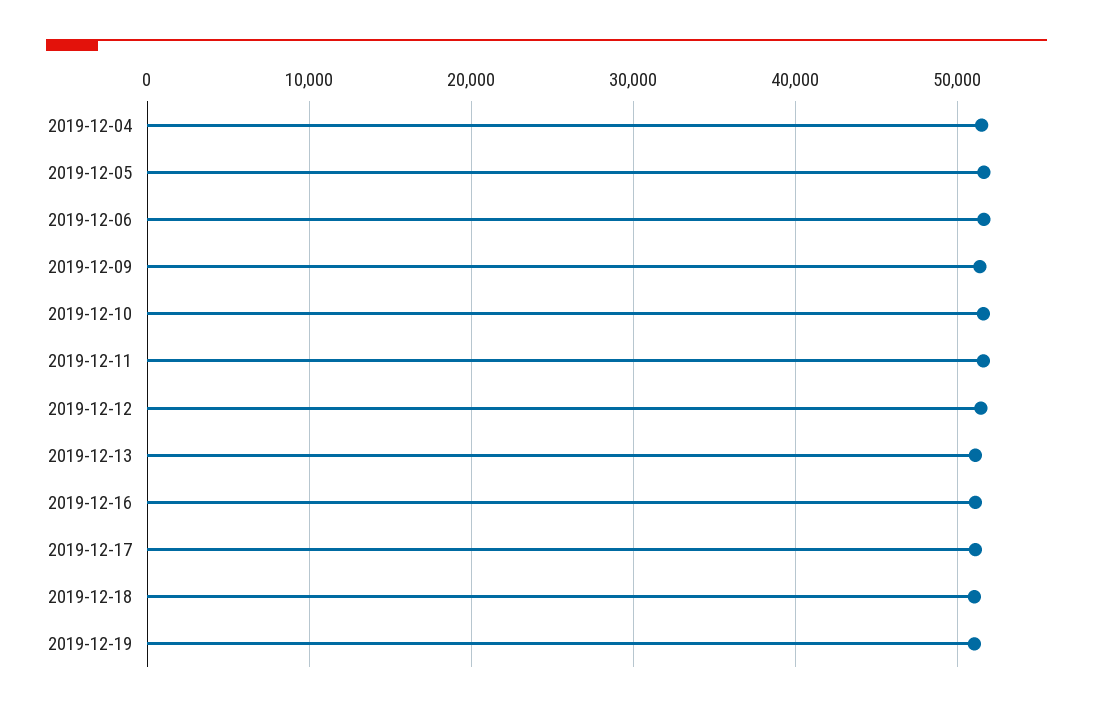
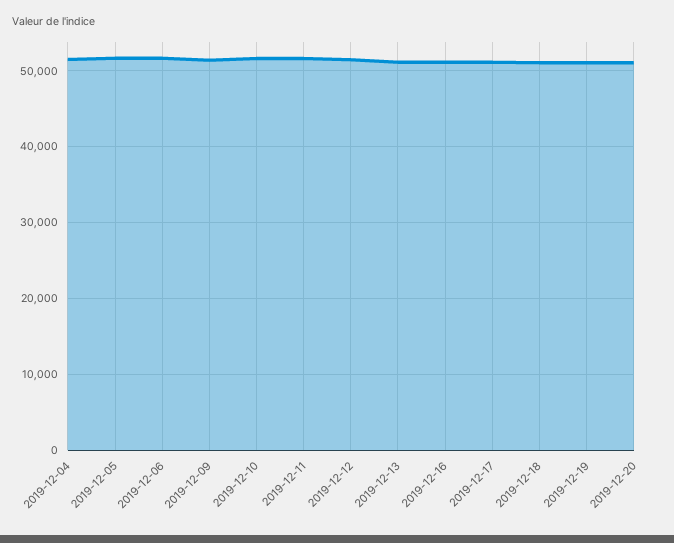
2019-12-20: none -> 51000

